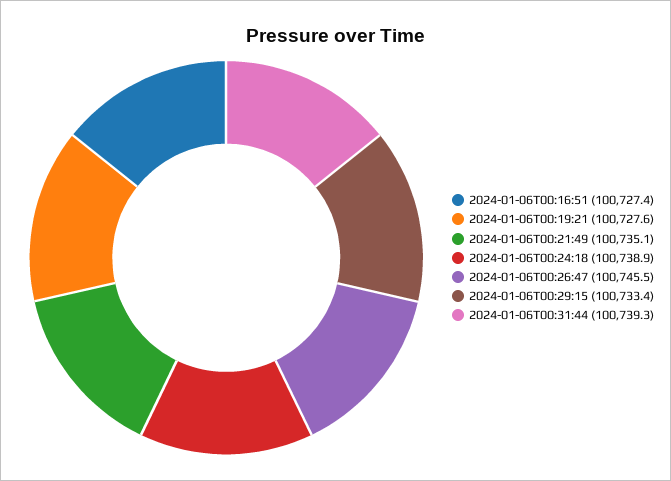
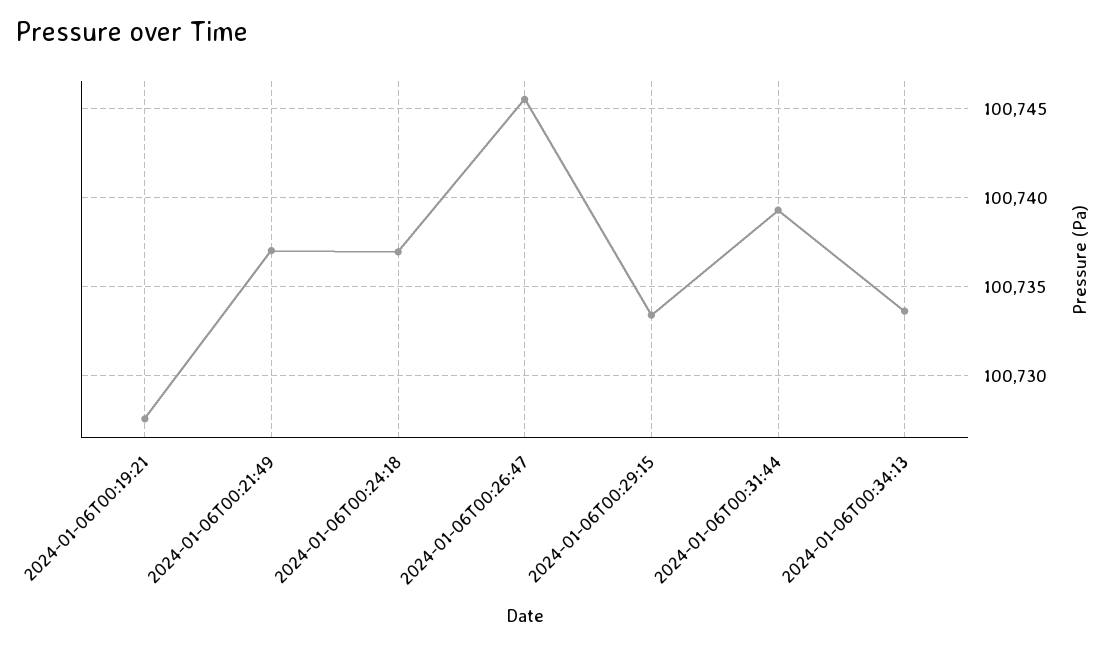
2024-01-06T00:16:51: 100727.4 -> none
2024-01-06T00:21:49: 100735.1 -> 100737
2024-01-06T00:24:18: 100738.9 -> 100737
2024-01-06T00:34:13: none -> 100733.5

